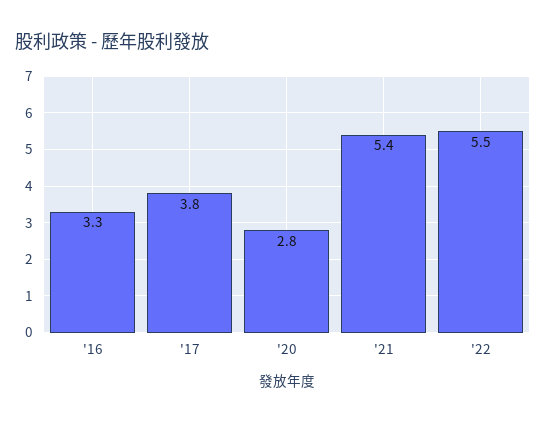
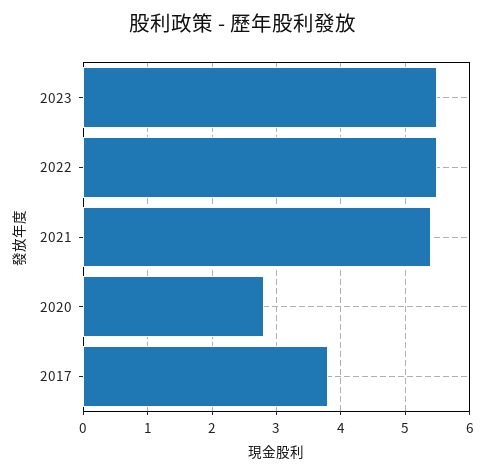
'16: 3.3 -> none
2023: none -> 5.5

